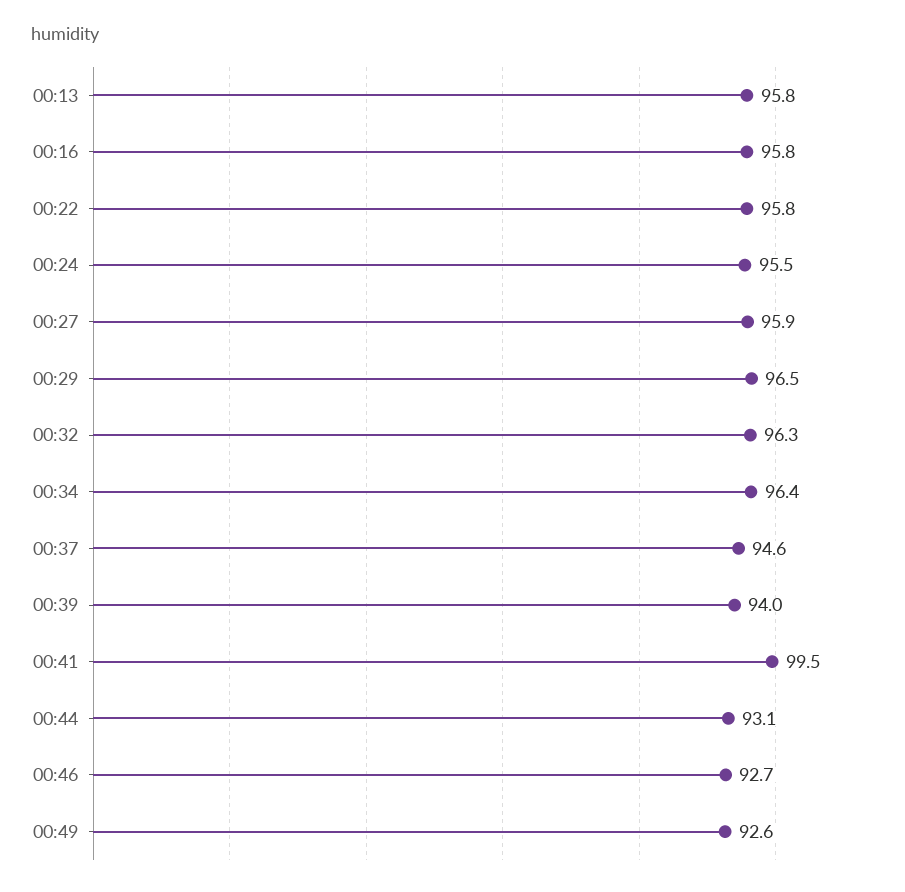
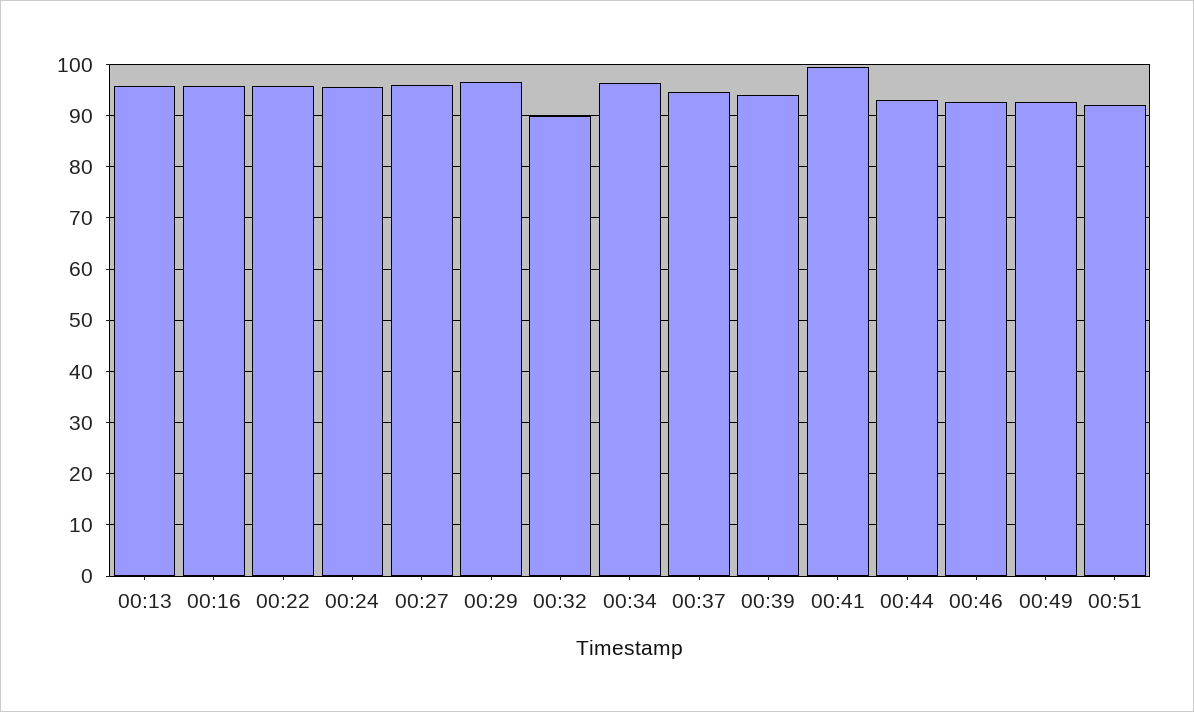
00:32: 96.3 -> 90
00:51: none -> 92

